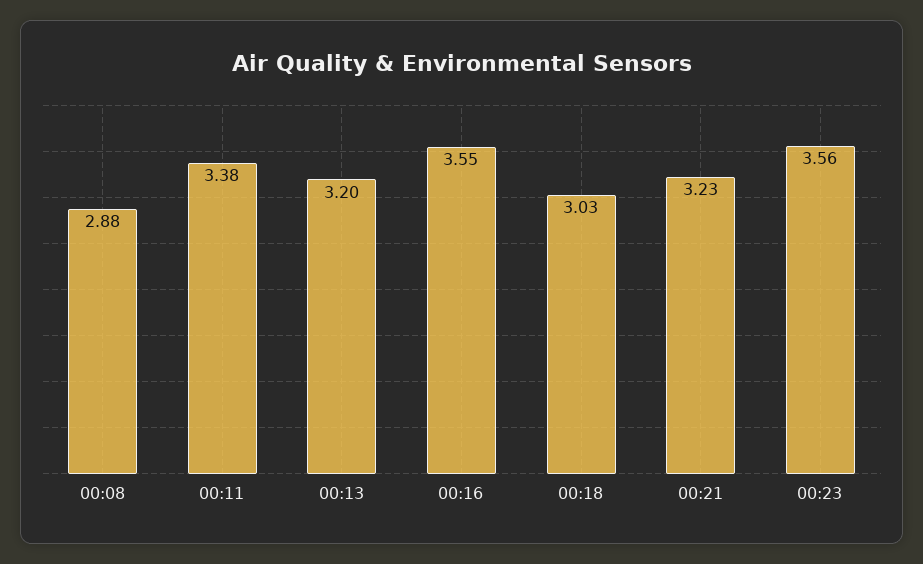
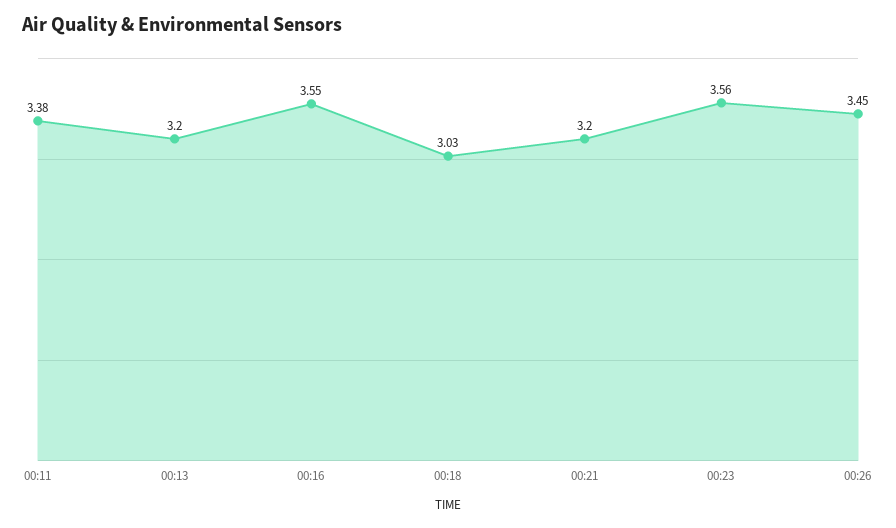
00:08: 2.88 -> none
00:21: 3.23 -> 3.2
00:26: none -> 3.45

